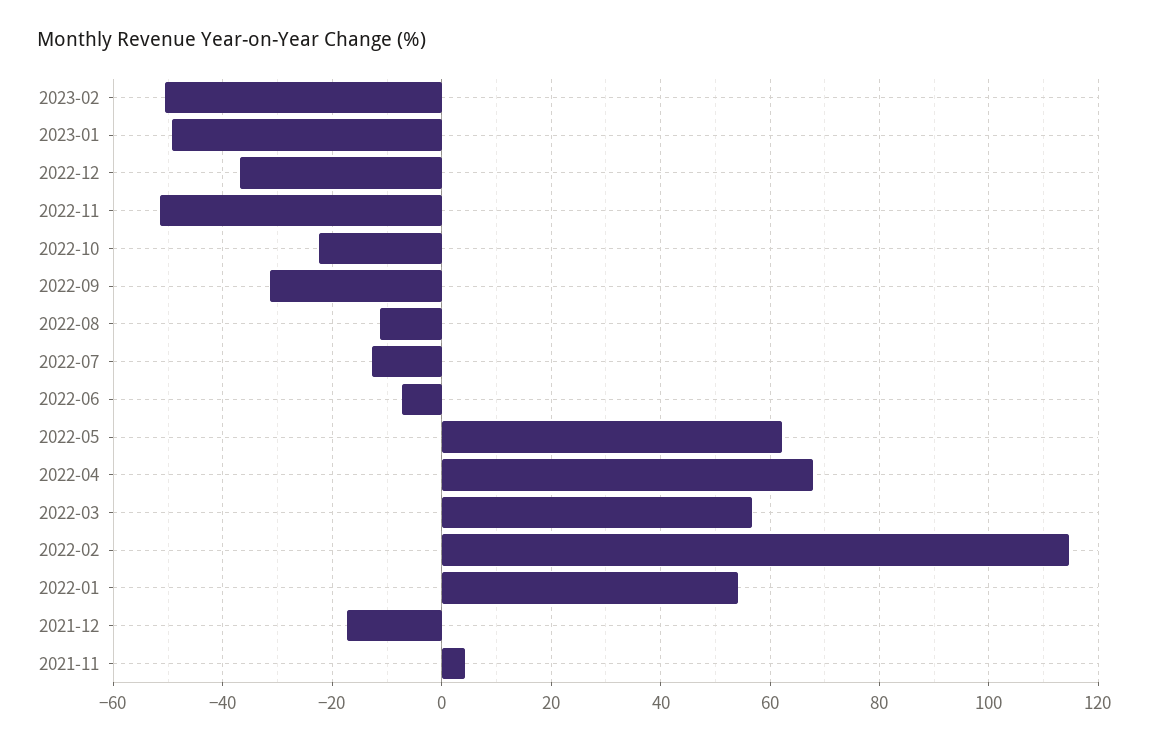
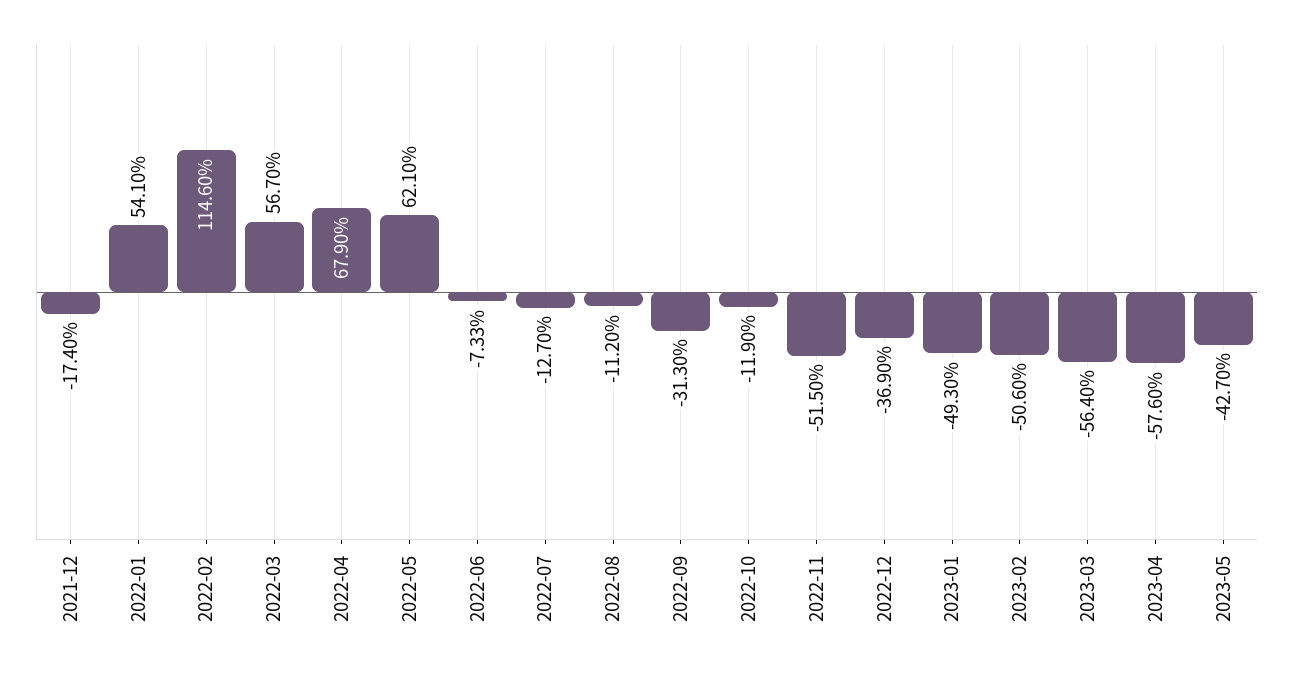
2022-10: -22 -> -11.9
2021-11: 4 -> none
2023-03: none -> -56.4
2023-04: none -> -57.6
2023-05: none -> -42.7

